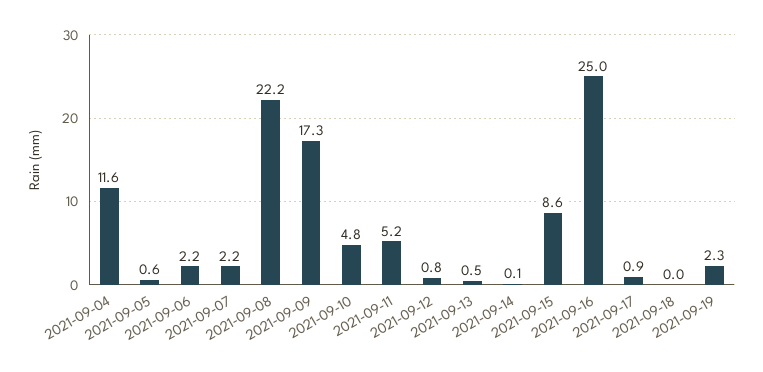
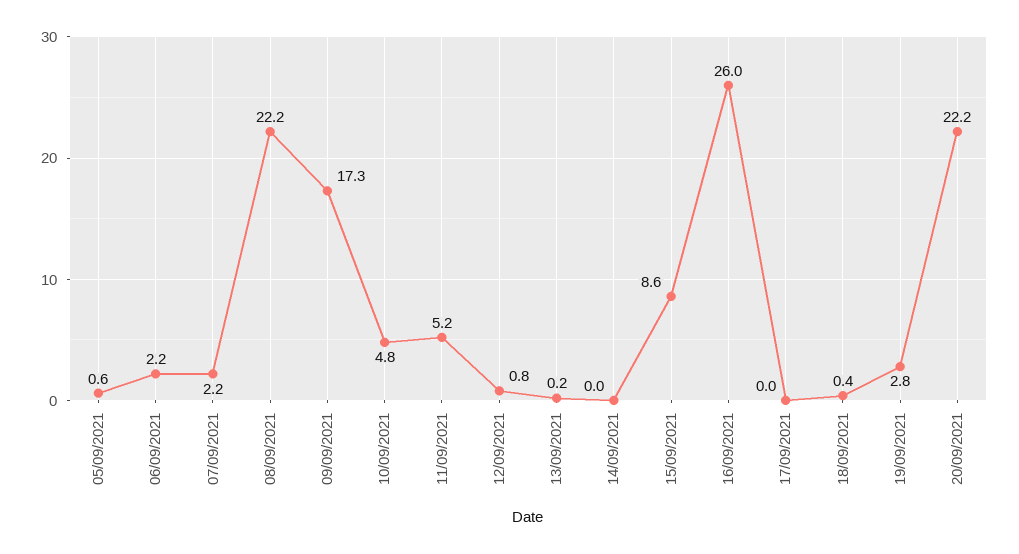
2021-09-04: 11.6 -> none
2021-09-13: 0.5 -> 0.2
2021-09-14: 0.1 -> 0
2021-09-16: 25 -> 26
2021-09-17: 0.9 -> 0
2021-09-18: 0 -> 0.4
2021-09-19: 2.3 -> 2.8
20/09/2021: none -> 22.2

